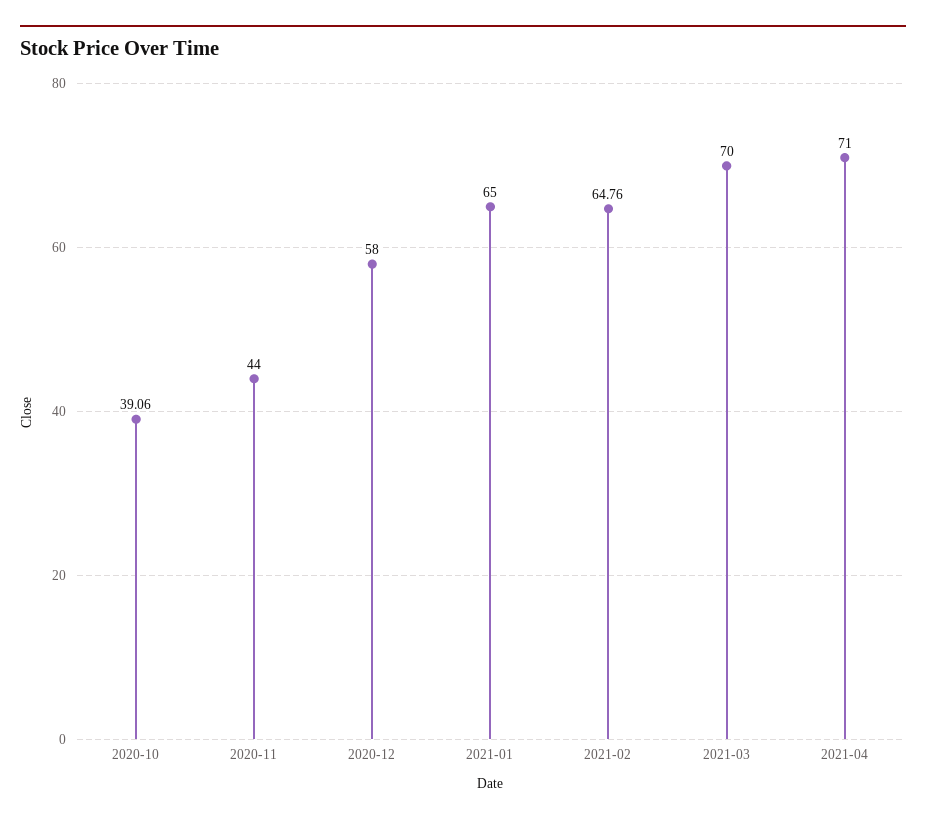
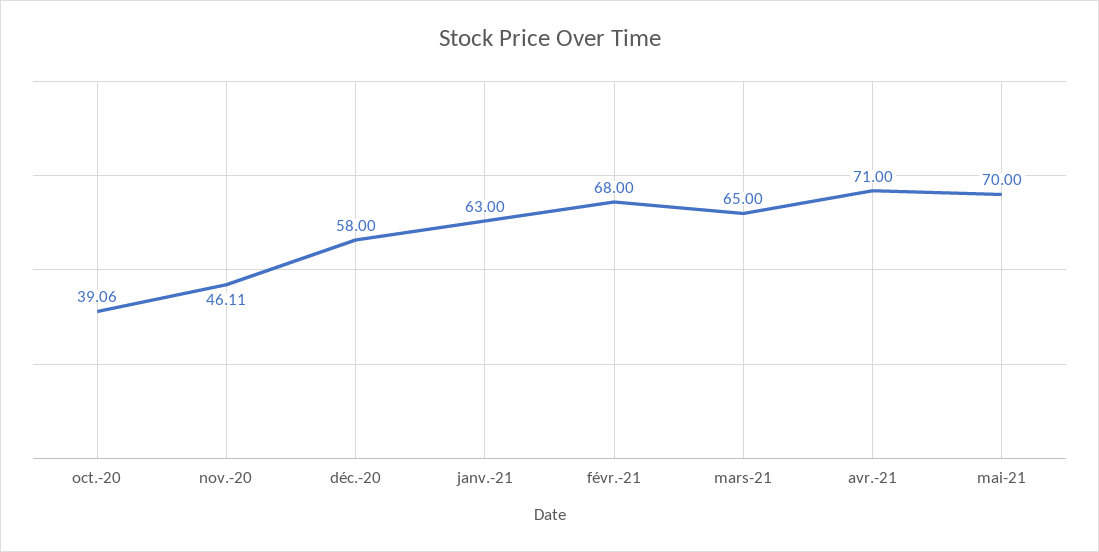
2020-11: 44 -> 46.11
2021-01: 65 -> 63
2021-02: 64.76 -> 68
2021-03: 70 -> 65
mai-21: none -> 70

